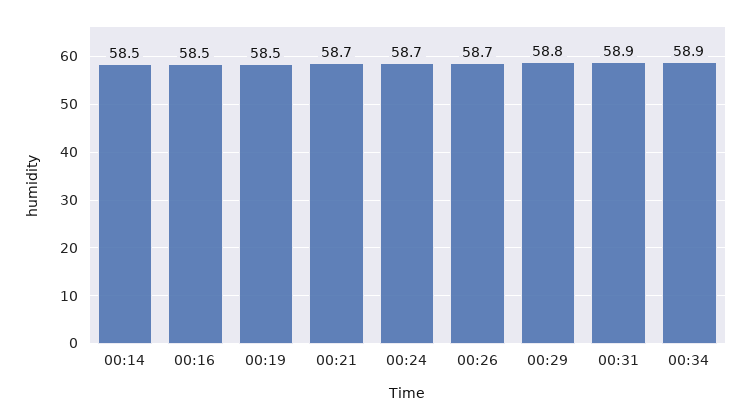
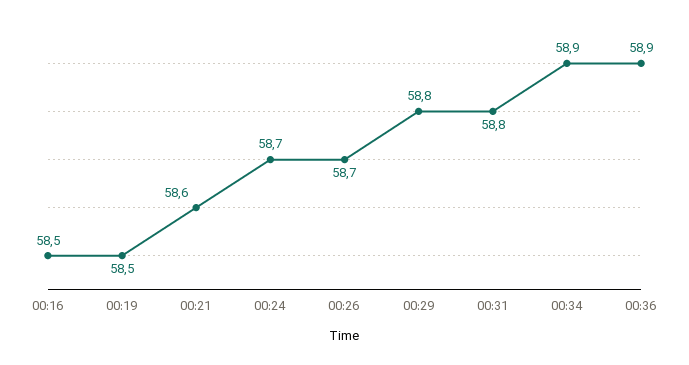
00:14: 58.5 -> none
00:21: 58.7 -> 58.6
00:31: 58.9 -> 58.8
00:36: none -> 58.9

